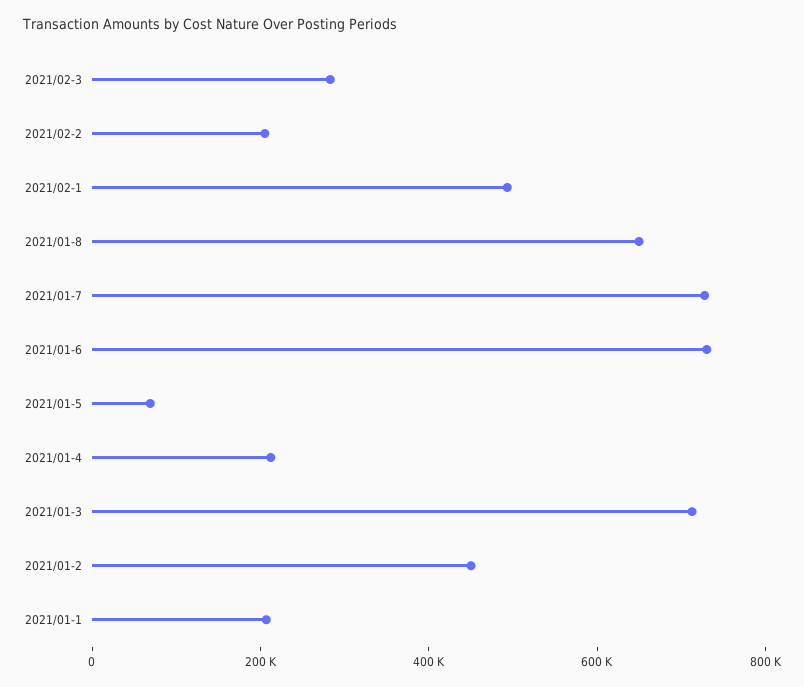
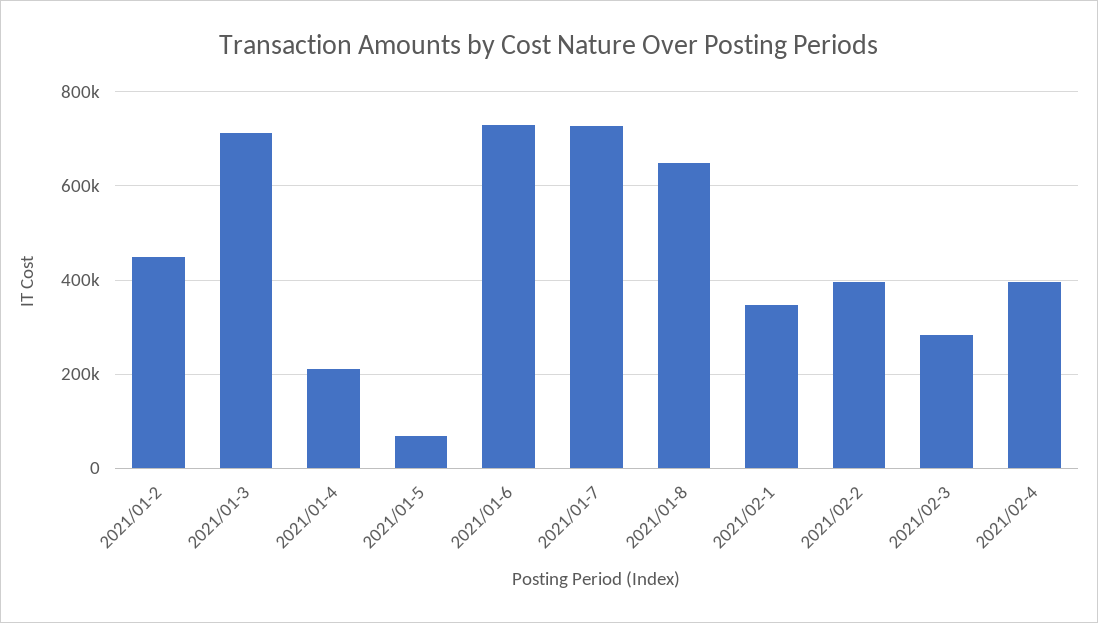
2021/02-2: 200000 -> 400000
2021/02-1: 500000 -> 340000
2021/01-1: 200000 -> none
2021/02-4: none -> 400000

